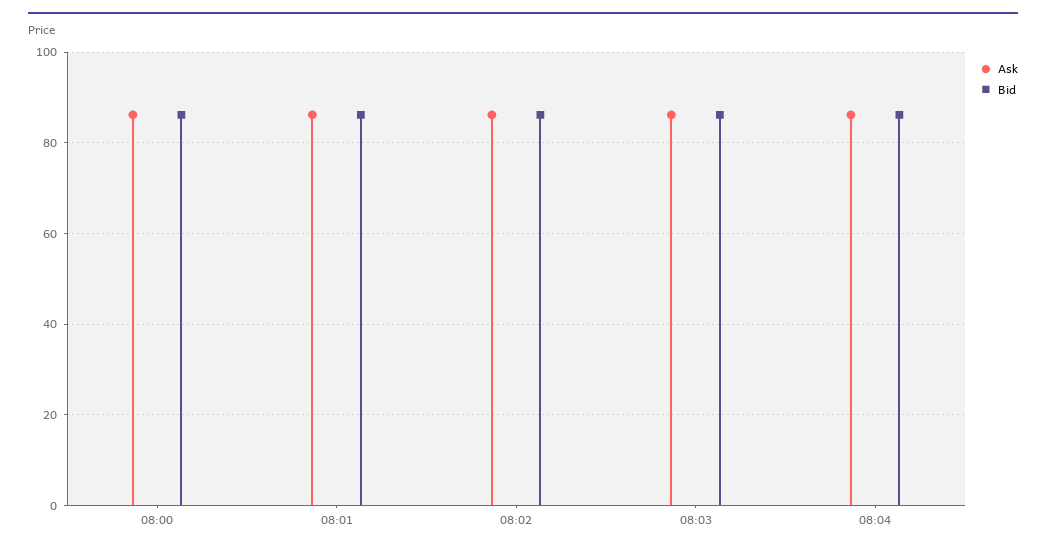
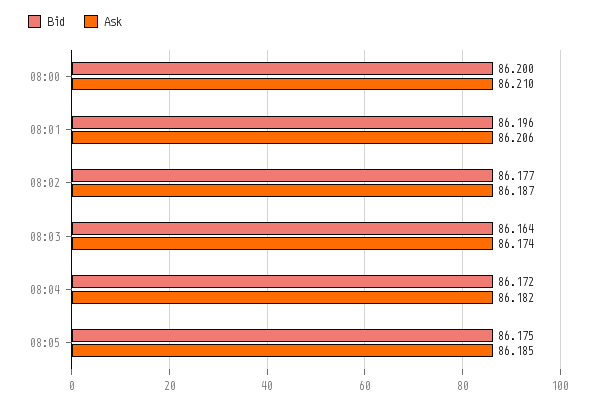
Bid, 08:05: none -> 86.175
Ask, 08:05: none -> 86.185

